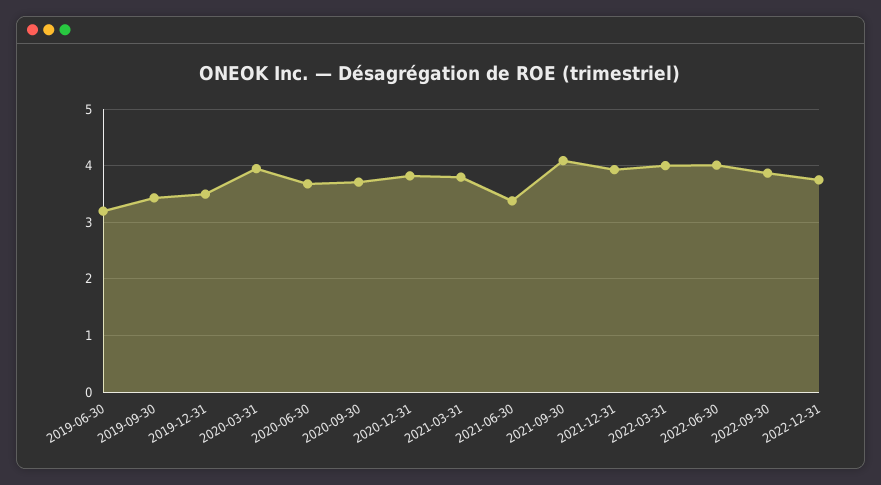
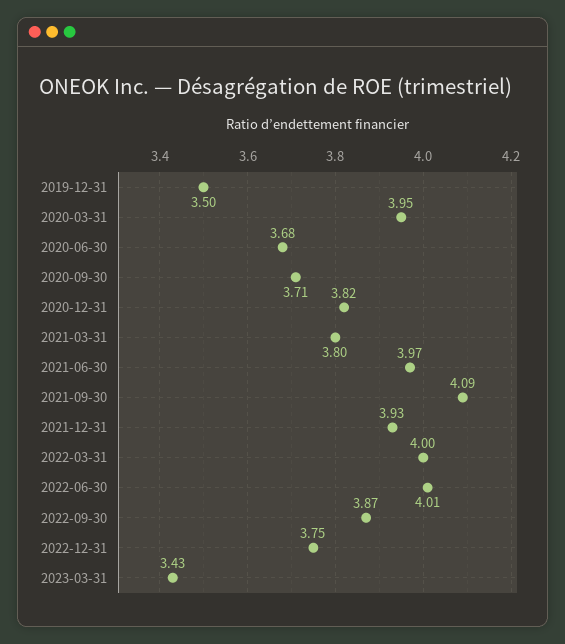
2019-06-30: 3.2 -> none
2019-09-30: 3.4 -> none
2021-06-30: 3.4 -> 3.97
2023-03-31: none -> 3.43

